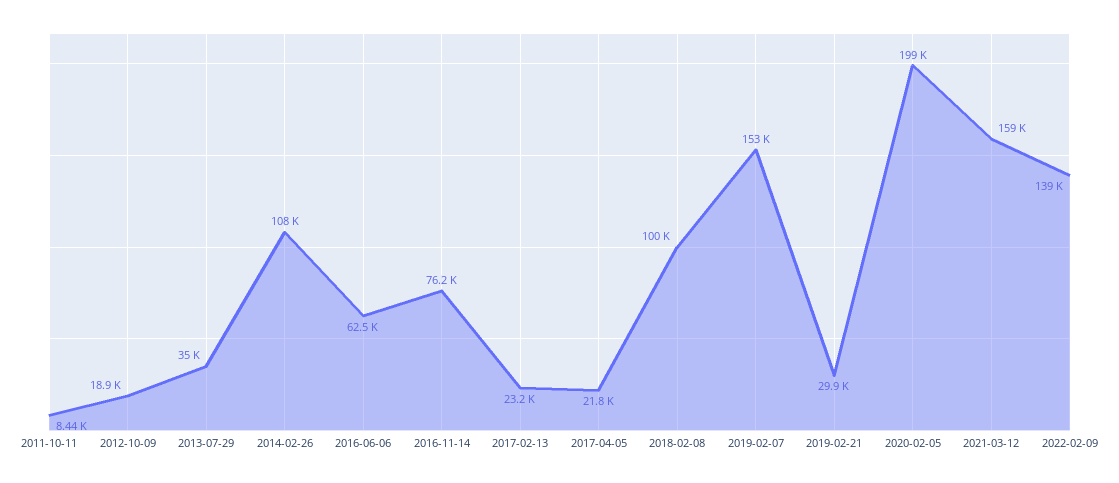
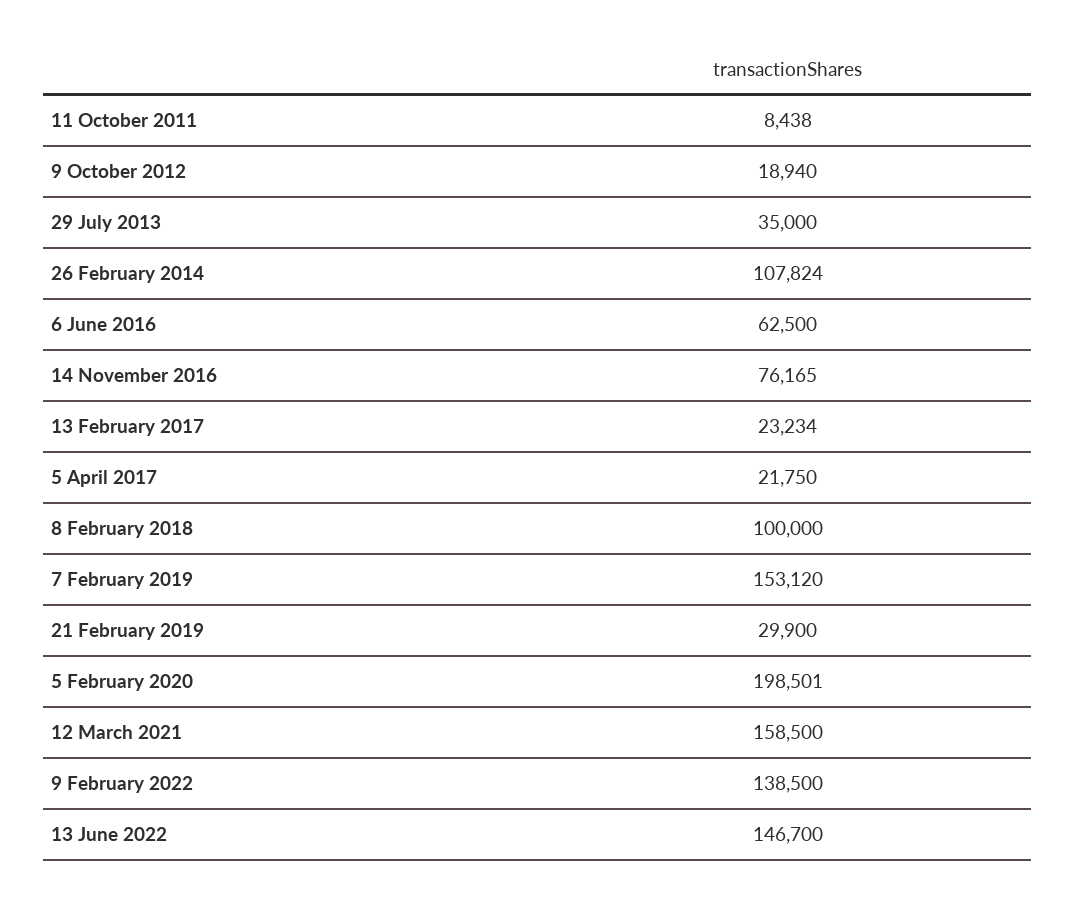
13 June 2022: none -> 146700

